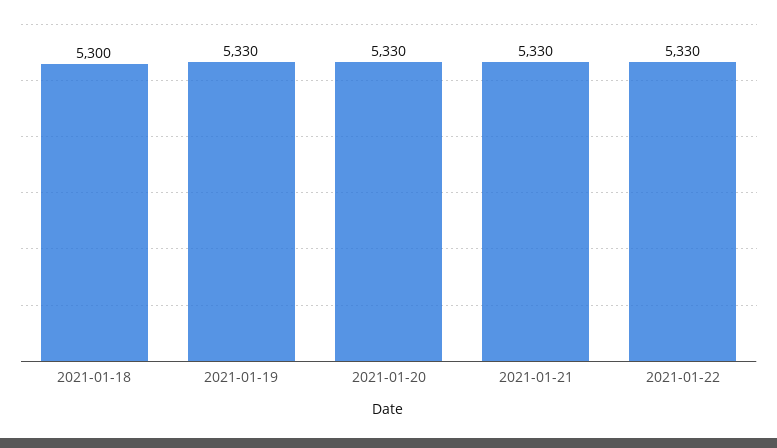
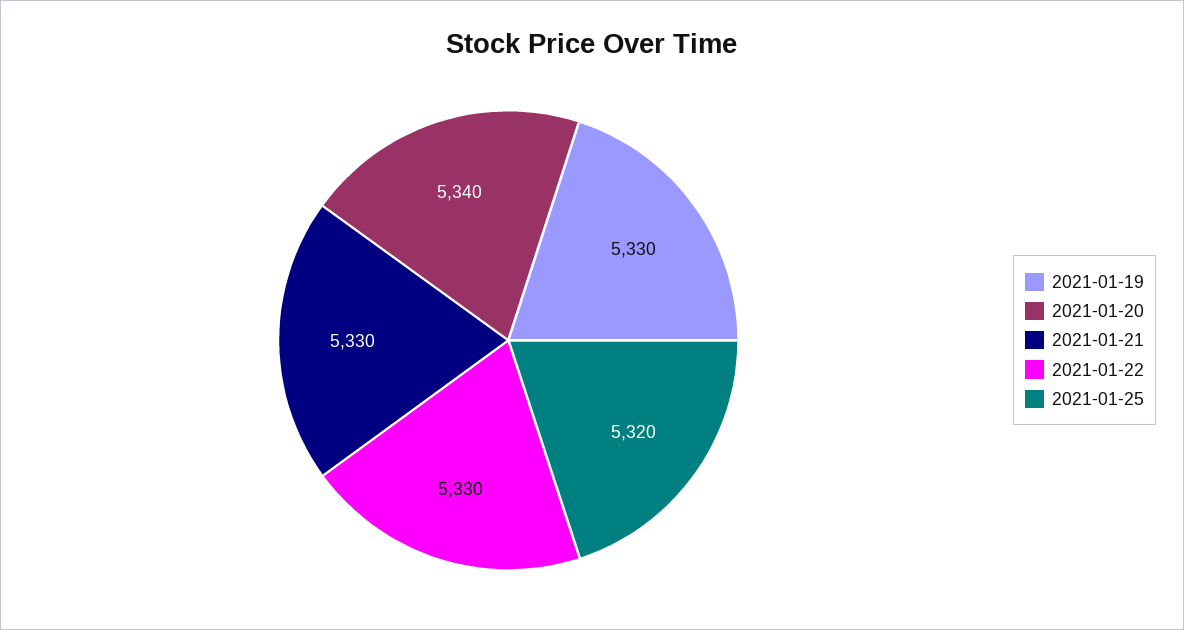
2021-01-18: 5300 -> none
2021-01-20: 5330 -> 5340
2021-01-25: none -> 5320

